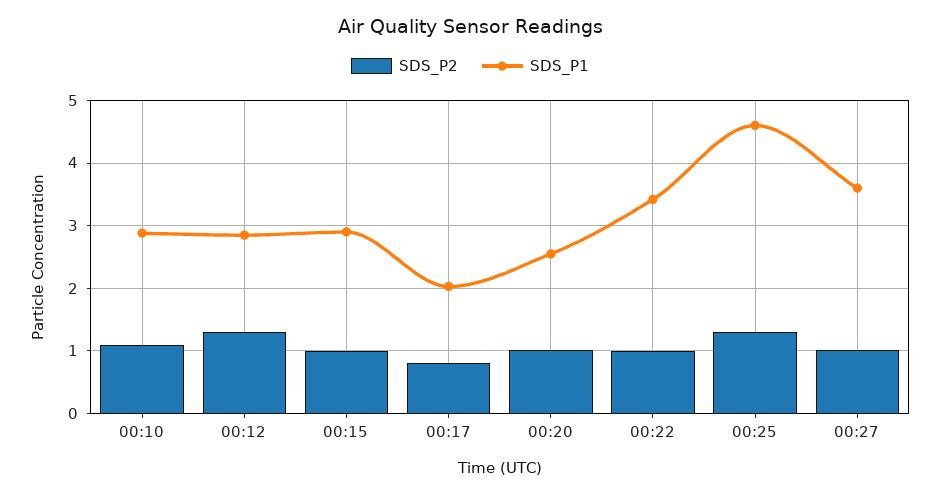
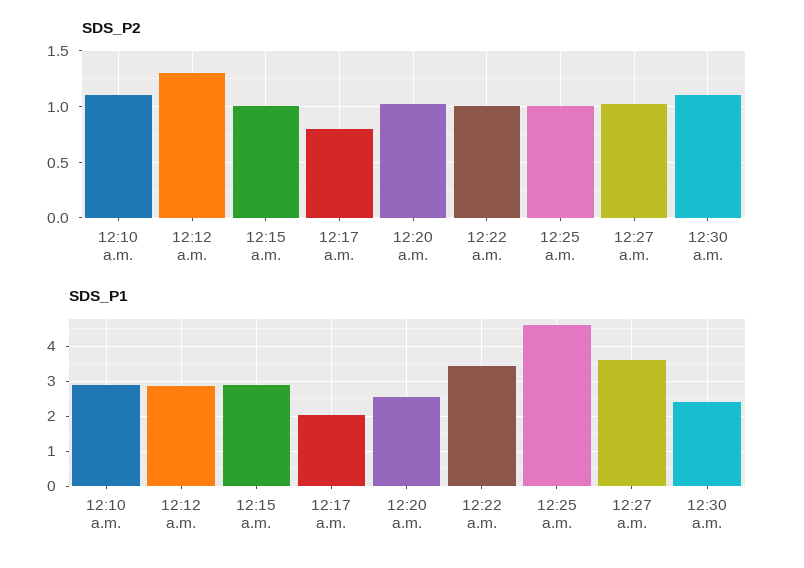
SDS_P2, 00:25: 1.3 -> 1
SDS_P2, 12:30 a.m.: none -> 1.1
SDS_P1, 12:30 a.m.: none -> 2.4

